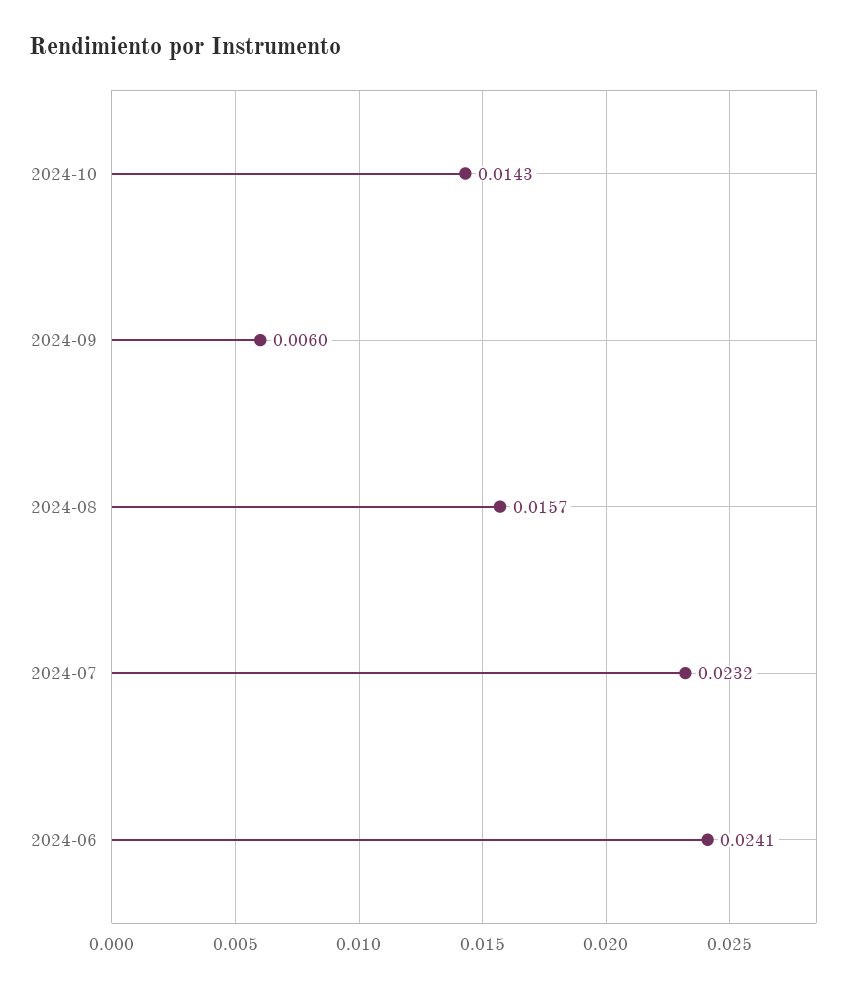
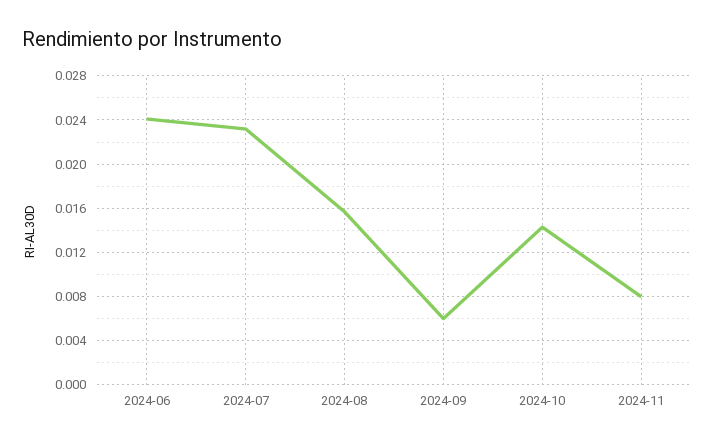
2024-11: none -> 0.008

